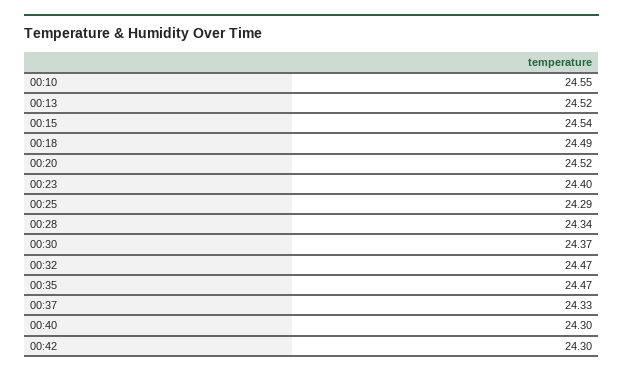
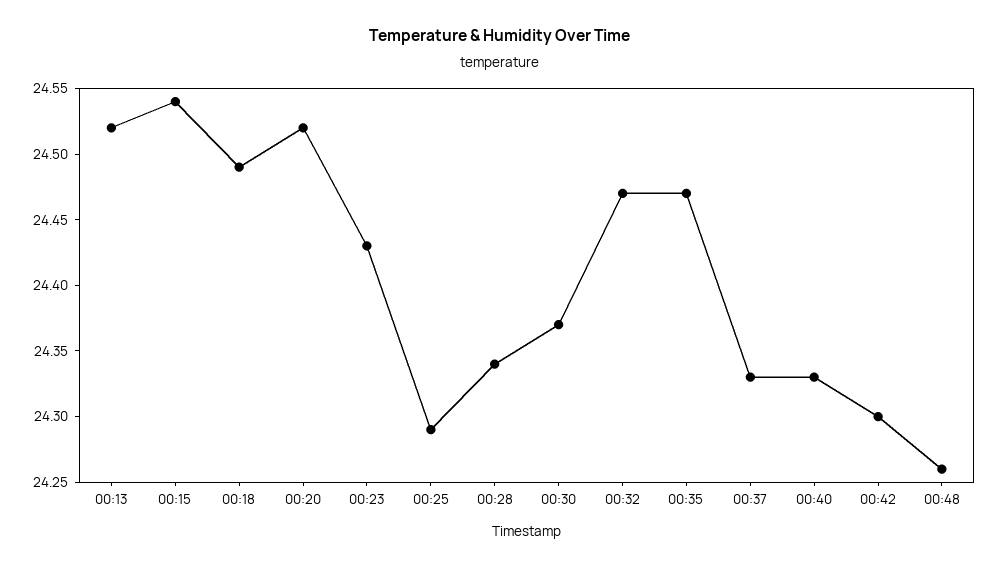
00:10: 24.55 -> none
00:23: 24.4 -> 24.43
00:40: 24.3 -> 24.33
00:48: none -> 24.26

